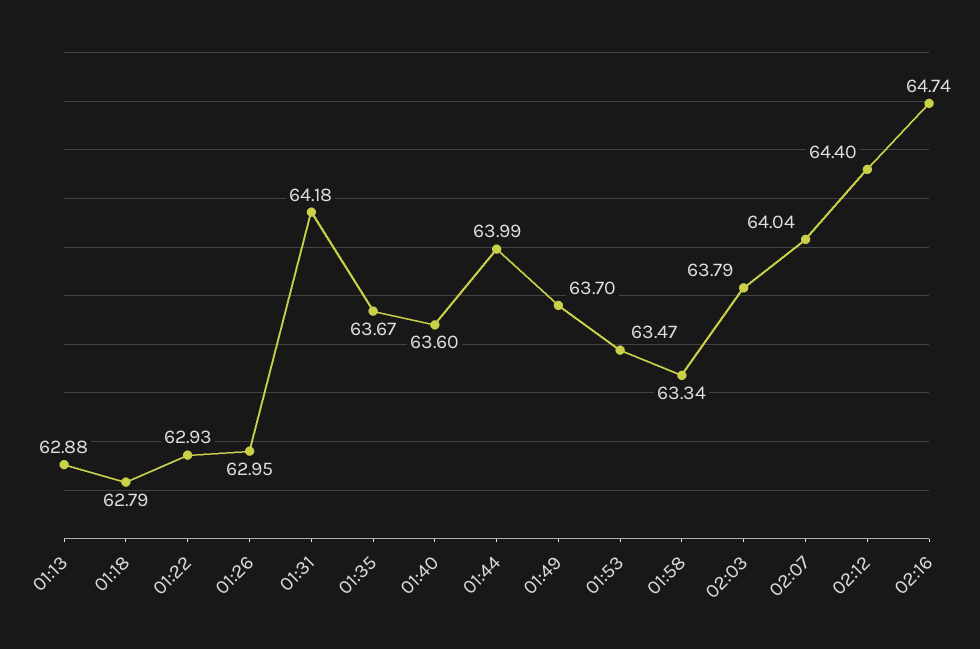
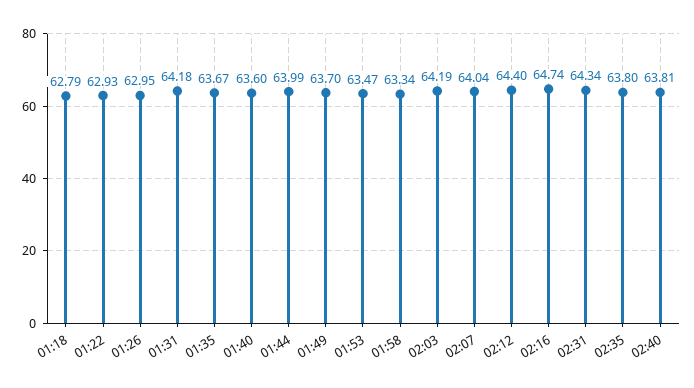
01:13: 62.88 -> none
02:03: 63.79 -> 64.19
02:31: none -> 64.34
02:35: none -> 63.8
02:40: none -> 63.81

